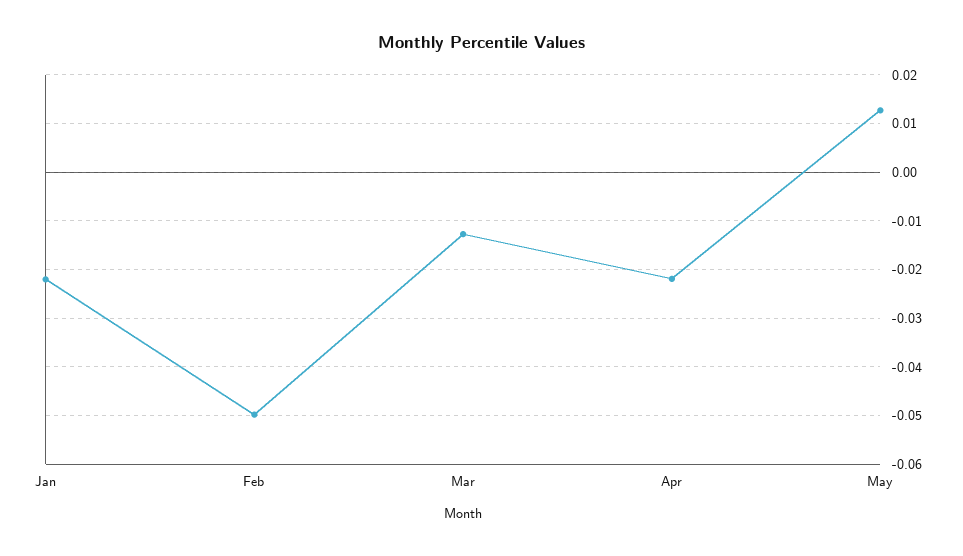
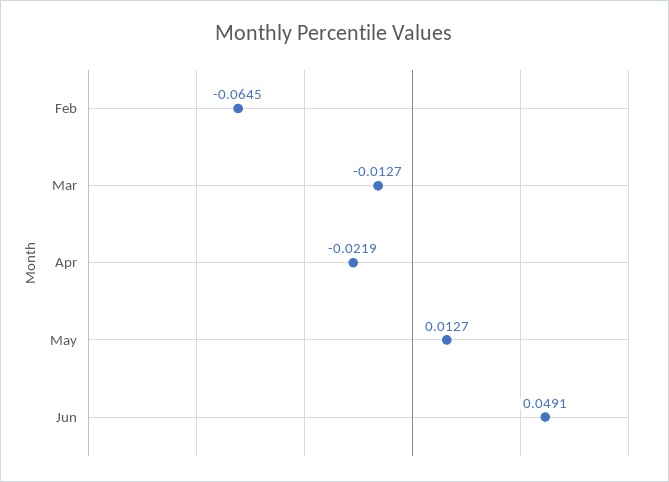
Jan: -0.022 -> none
Feb: -0.05 -> -0.0645
Jun: none -> 0.0491

